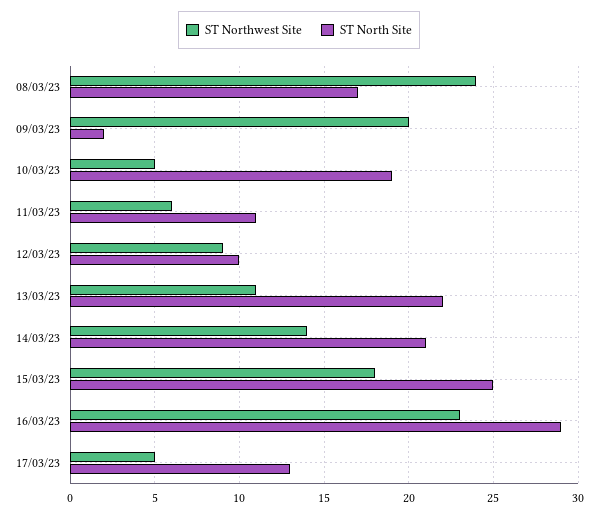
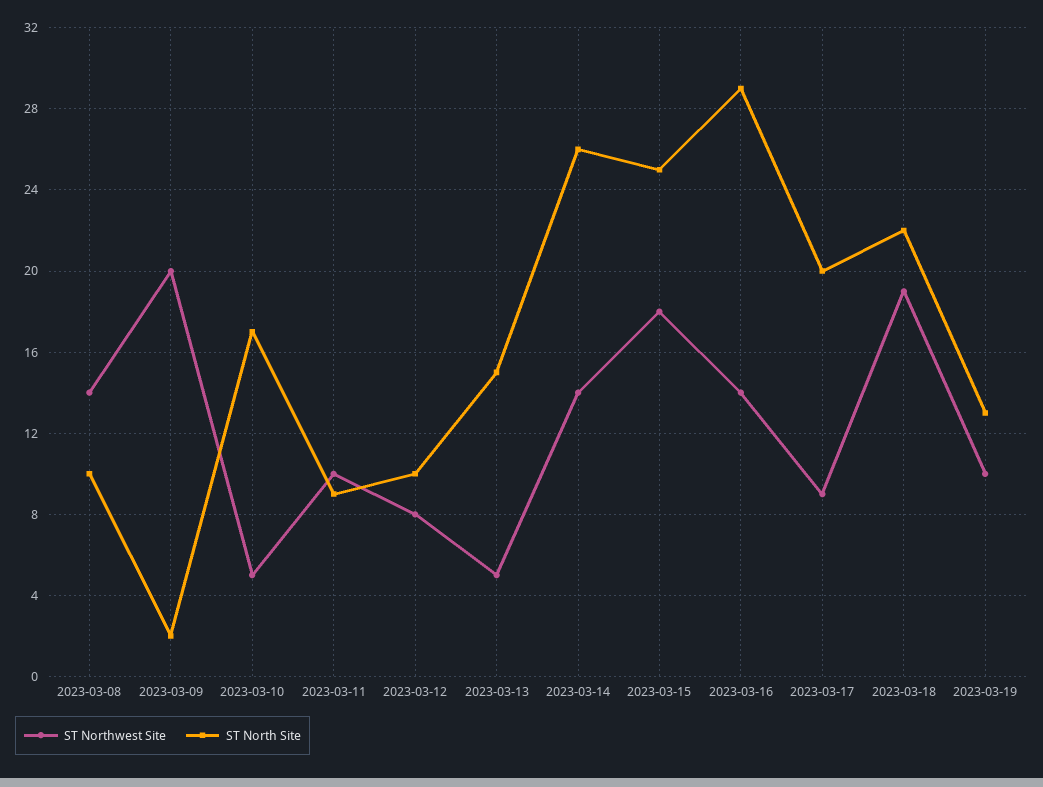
ST Northwest Site, 08/03/23: 24 -> 14
ST North Site, 08/03/23: 17 -> 10
ST North Site, 10/03/23: 19 -> 17
ST Northwest Site, 11/03/23: 6 -> 10
ST North Site, 11/03/23: 11 -> 9
ST Northwest Site, 12/03/23: 9 -> 8
ST Northwest Site, 13/03/23: 11 -> 5
ST North Site, 13/03/23: 22 -> 15
ST North Site, 14/03/23: 21 -> 26
ST Northwest Site, 16/03/23: 23 -> 14
ST Northwest Site, 17/03/23: 5 -> 9
ST North Site, 17/03/23: 13 -> 20
ST Northwest Site, 2023-03-18: none -> 19
ST North Site, 2023-03-18: none -> 22
ST Northwest Site, 2023-03-19: none -> 10
ST North Site, 2023-03-19: none -> 13

